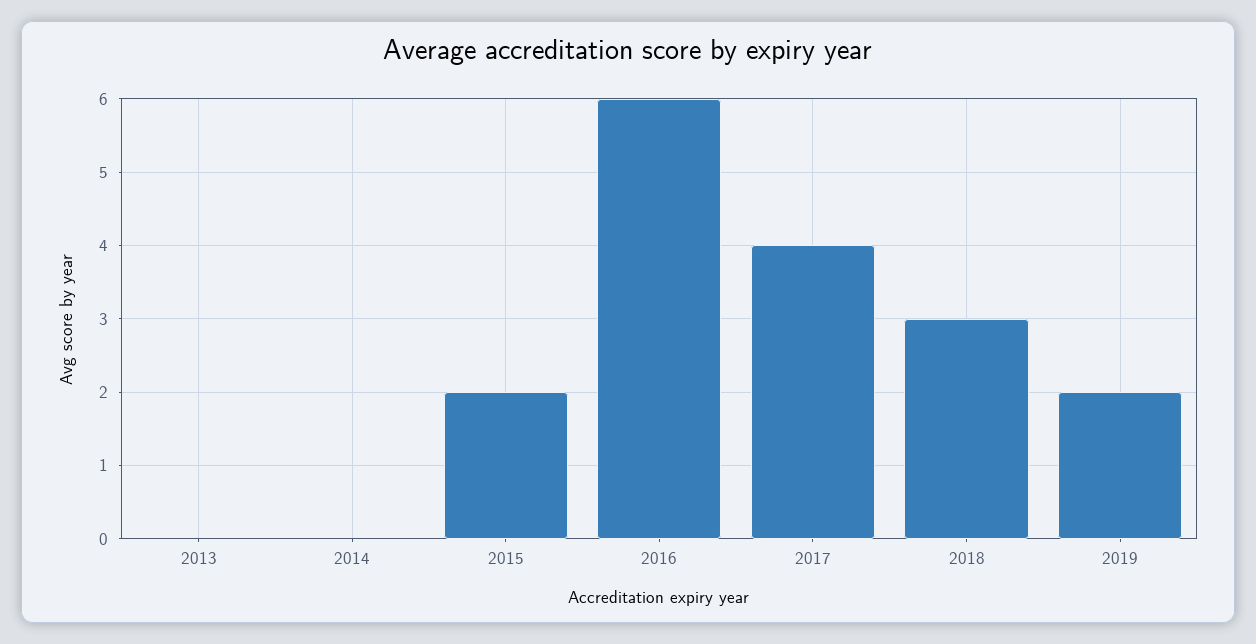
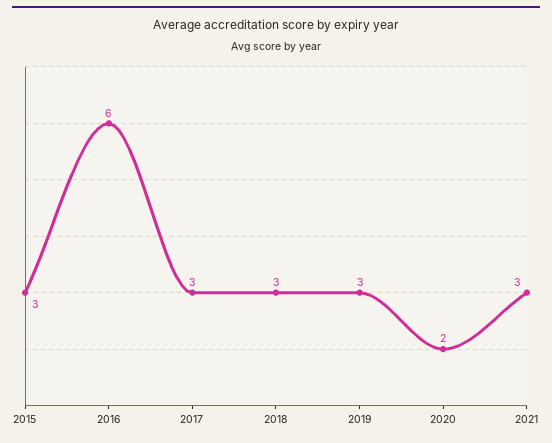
2013: 0 -> none
2014: 0 -> none
2015: 2 -> 3
2017: 4 -> 3
2019: 2 -> 3
2020: none -> 2
2021: none -> 3

